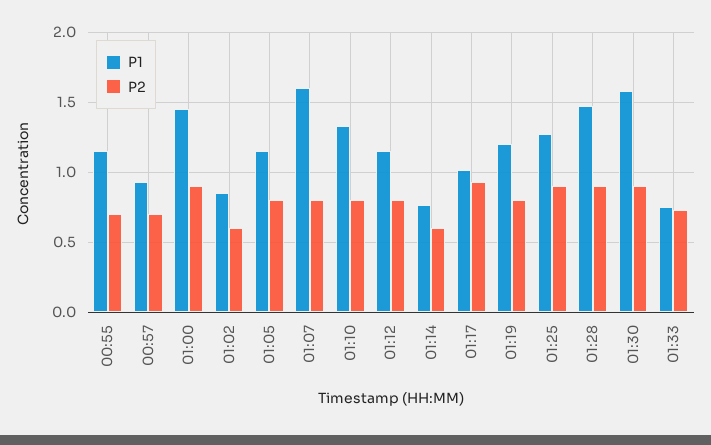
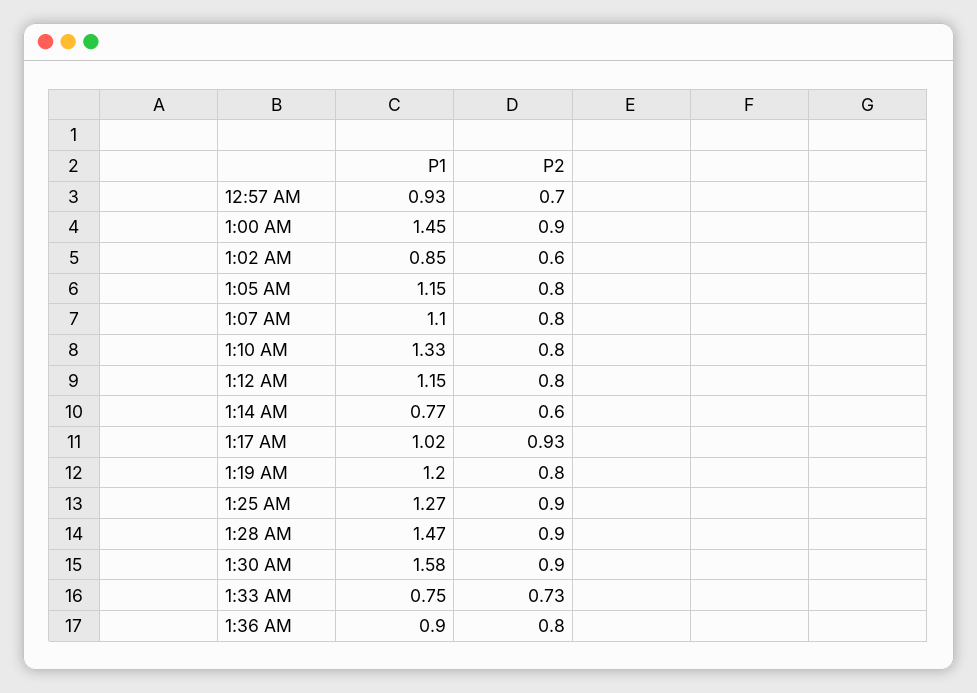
P1, 00:55: 1.15 -> none
P2, 00:55: 0.7 -> none
P1, 01:07: 1.6 -> 1.1
P1, 1:36 AM: none -> 0.9
P2, 1:36 AM: none -> 0.8

